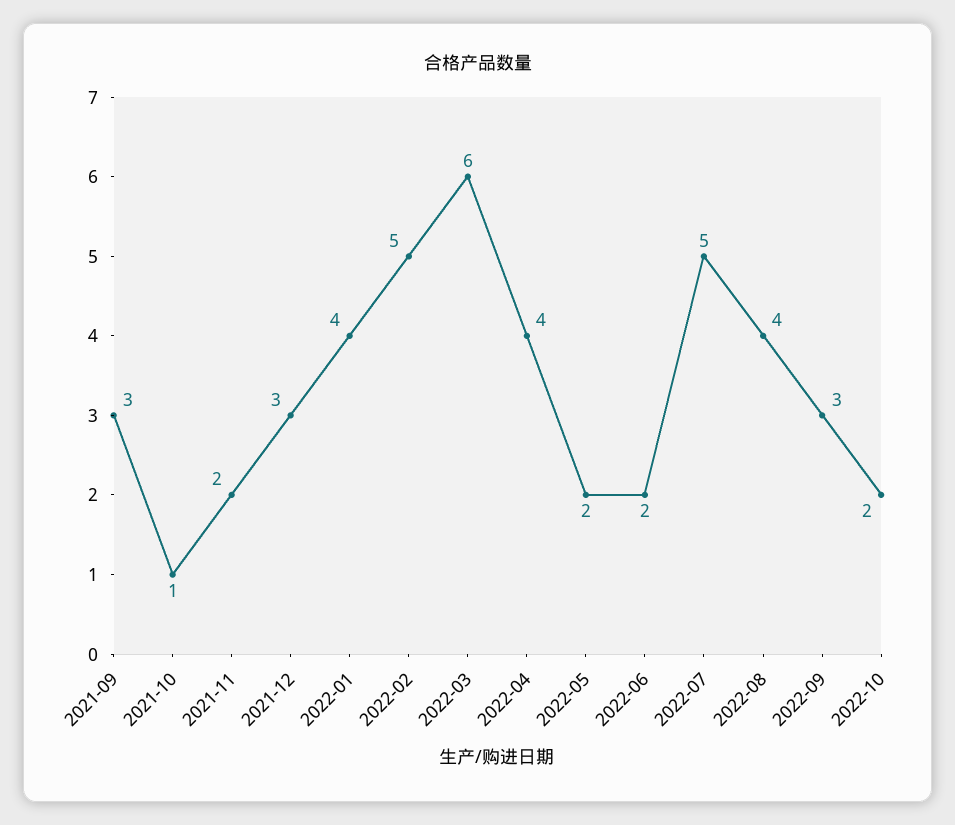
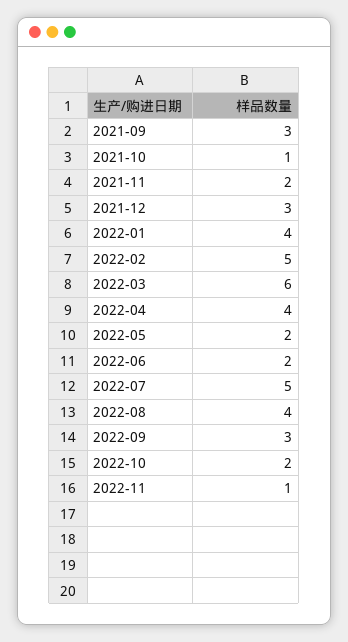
2022-11: none -> 1

